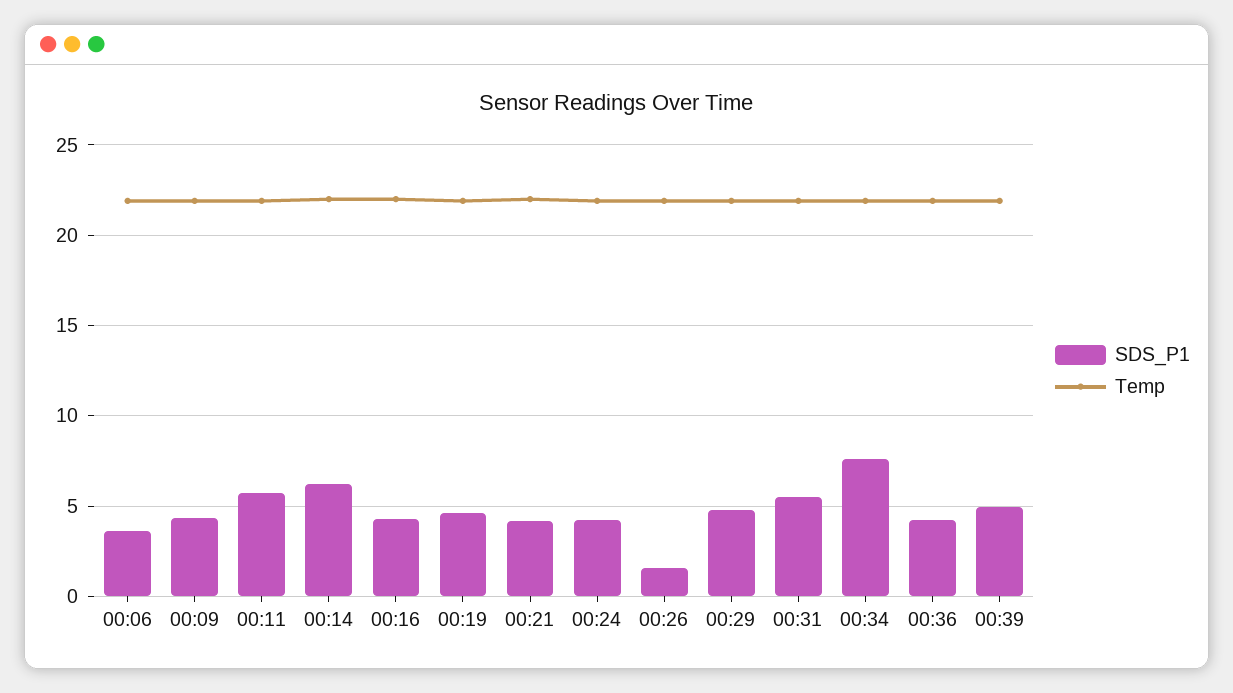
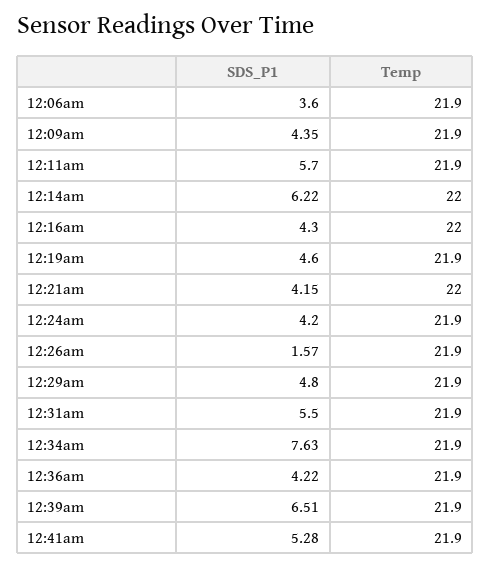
SDS_P1, 00:39: 5 -> 6.51
SDS_P1, 12:41am: none -> 5.28
Temp, 12:41am: none -> 21.9

